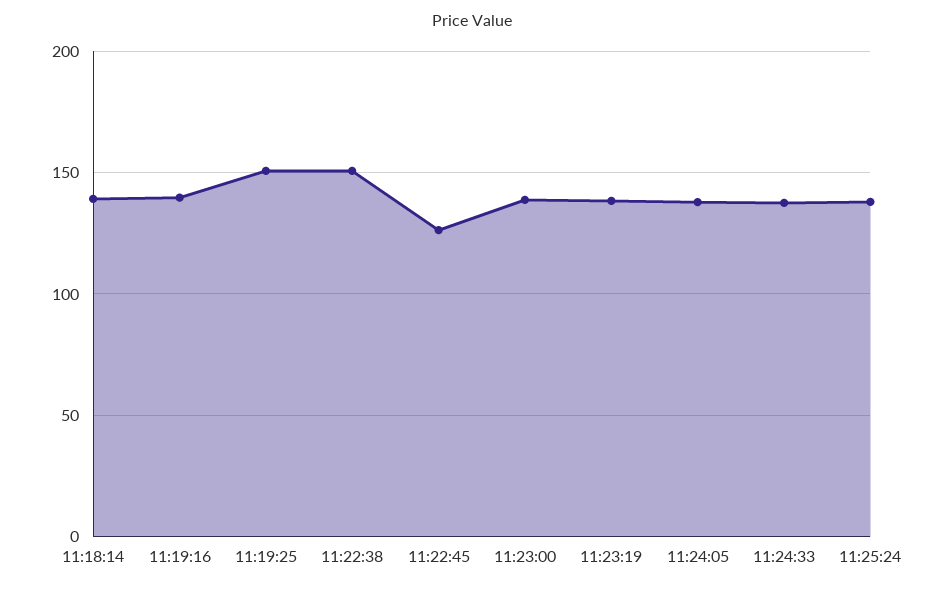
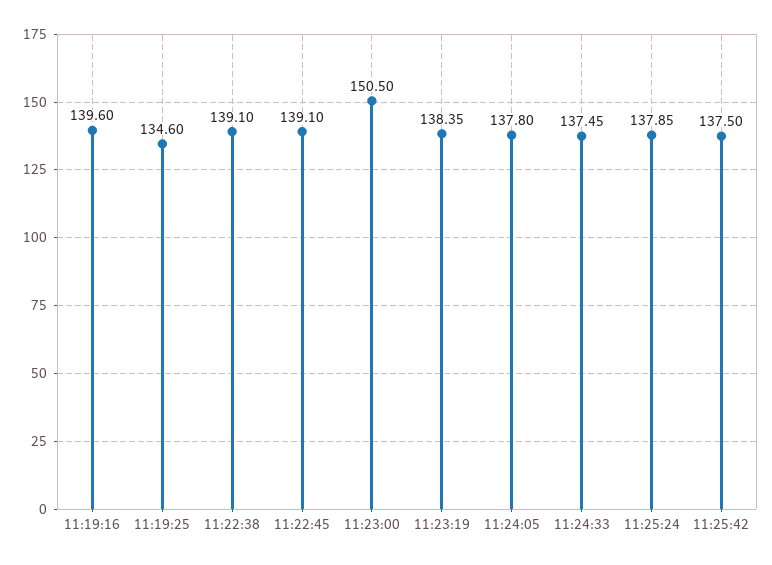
11:18:14: 140 -> none
11:19:25: 150 -> 134.6
11:22:38: 150 -> 139.1
11:22:45: 125 -> 139.1
11:23:00: 140 -> 150.5
11:25:42: none -> 137.5

